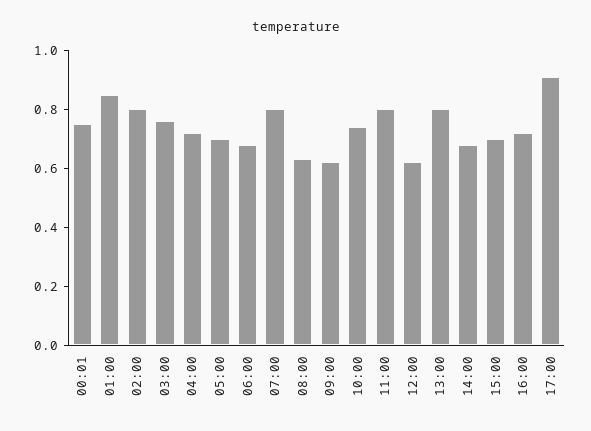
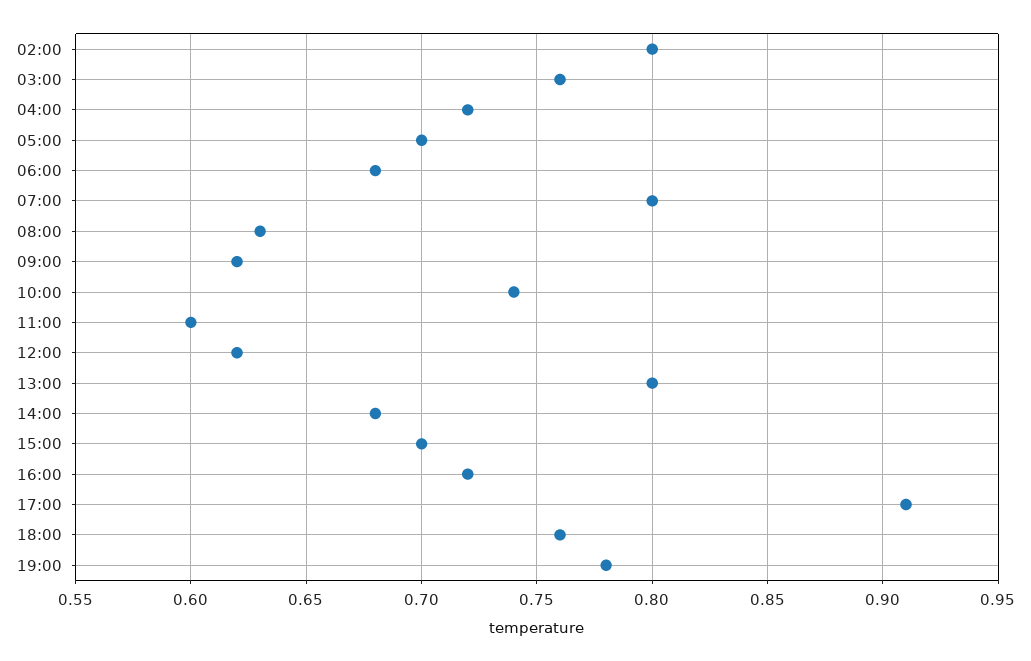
00:01: 0.75 -> none
01:00: 0.85 -> none
11:00: 0.8 -> 0.6
18:00: none -> 0.76
19:00: none -> 0.78

